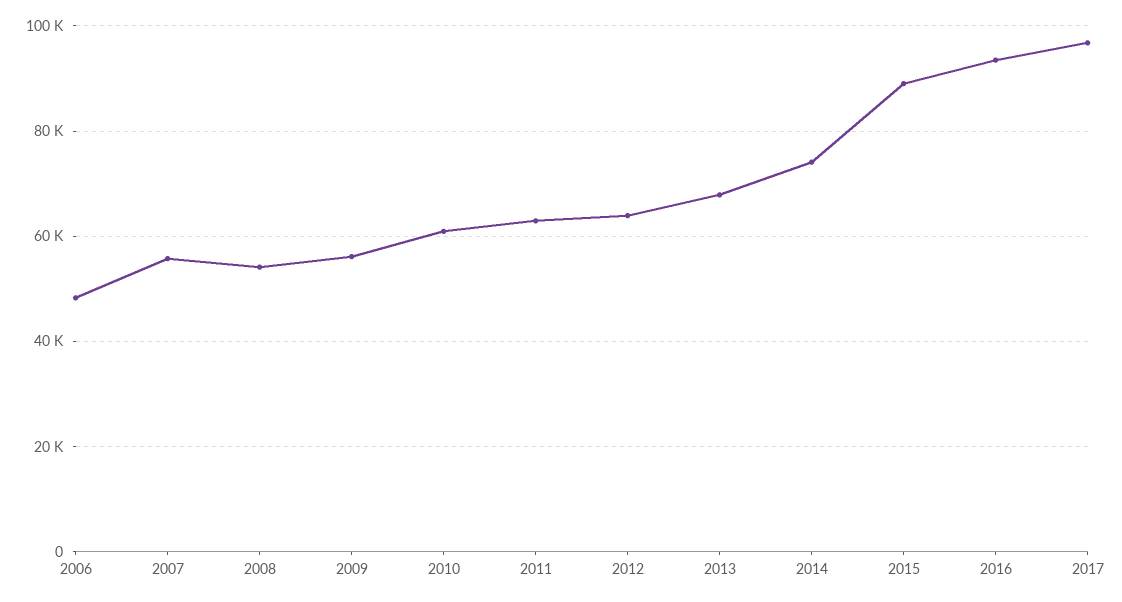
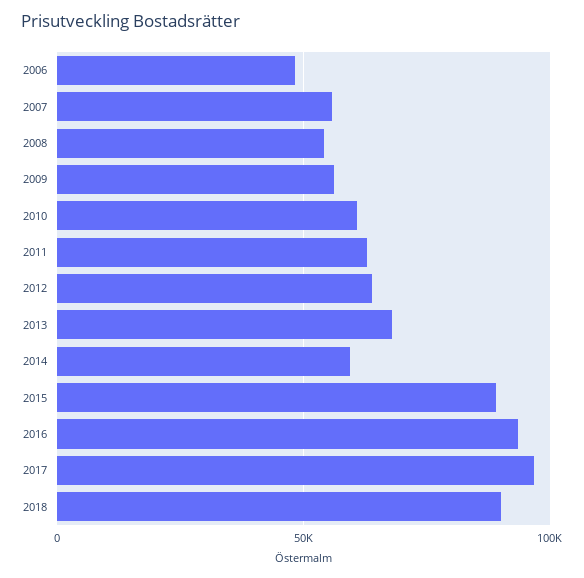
2014: 74000 -> 60000
2018: none -> 90000

